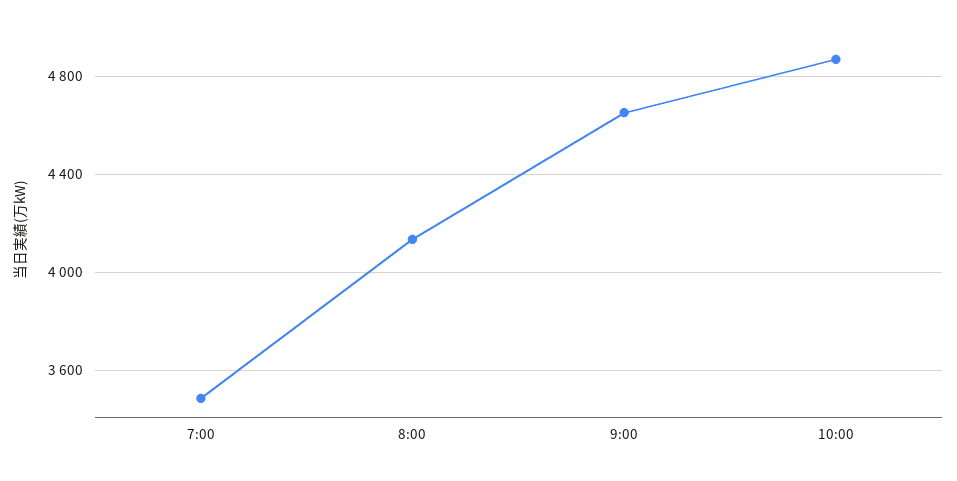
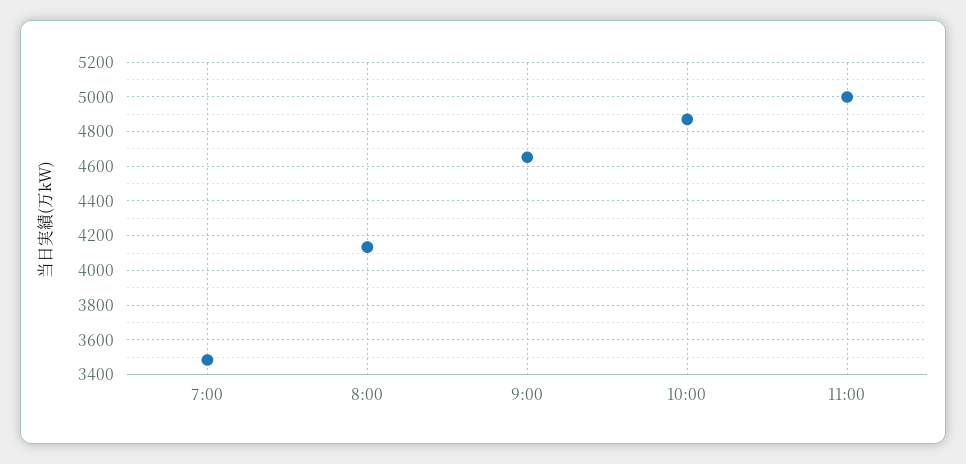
11:00: none -> 5000

